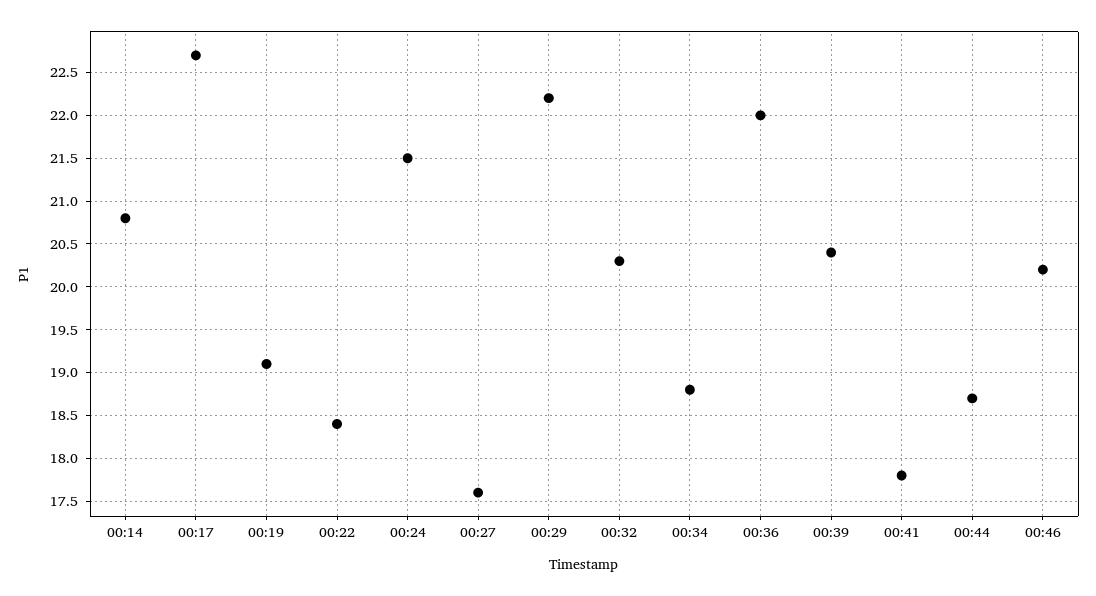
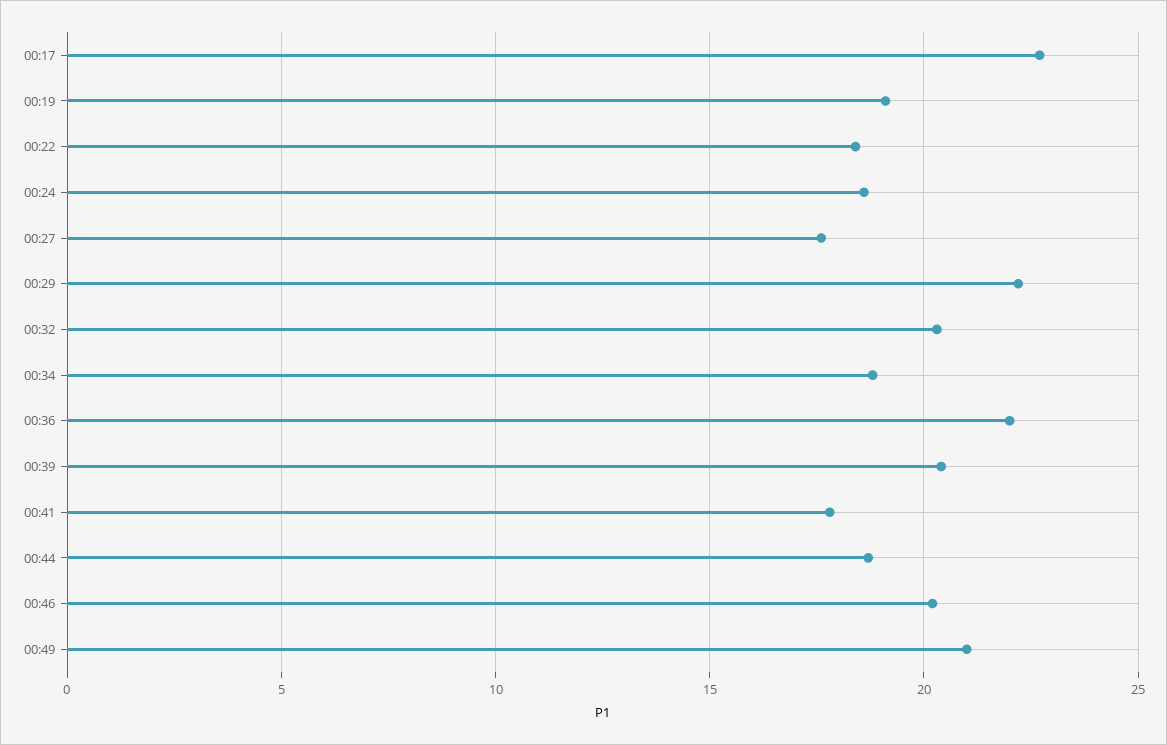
00:14: 20.8 -> none
00:24: 21.5 -> 18.5
00:49: none -> 21

